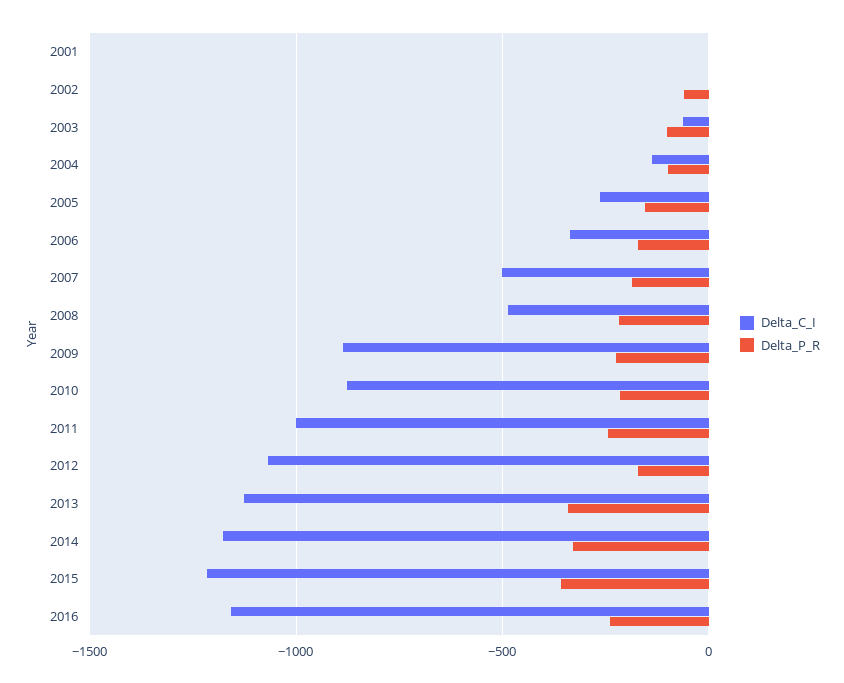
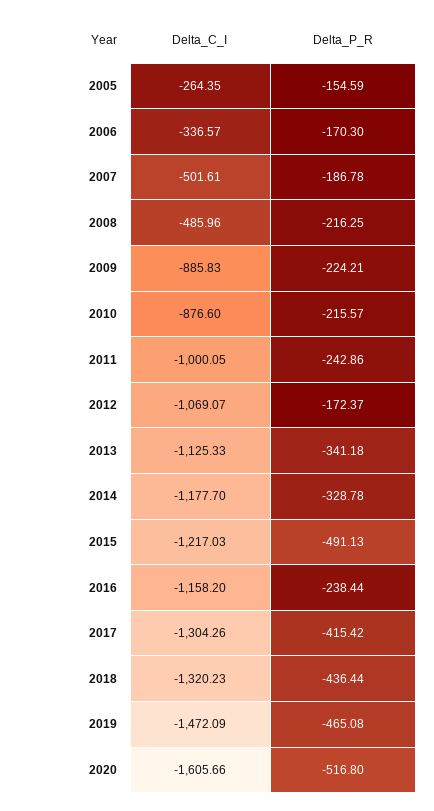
Delta_C_I, 2001: 0 -> none
Delta_P_R, 2001: 0 -> none
Delta_C_I, 2002: 0 -> none
Delta_P_R, 2002: -50 -> none
Delta_C_I, 2003: -50 -> none
Delta_P_R, 2003: -100 -> none
Delta_C_I, 2004: -150 -> none
Delta_P_R, 2004: -100 -> none
Delta_P_R, 2015: -350 -> -491.13
Delta_C_I, 2017: none -> -1304.26
Delta_P_R, 2017: none -> -415.42
Delta_C_I, 2018: none -> -1320.23
Delta_P_R, 2018: none -> -436.44
Delta_C_I, 2019: none -> -1472.09
Delta_P_R, 2019: none -> -465.08
Delta_C_I, 2020: none -> -1605.66
Delta_P_R, 2020: none -> -516.8

